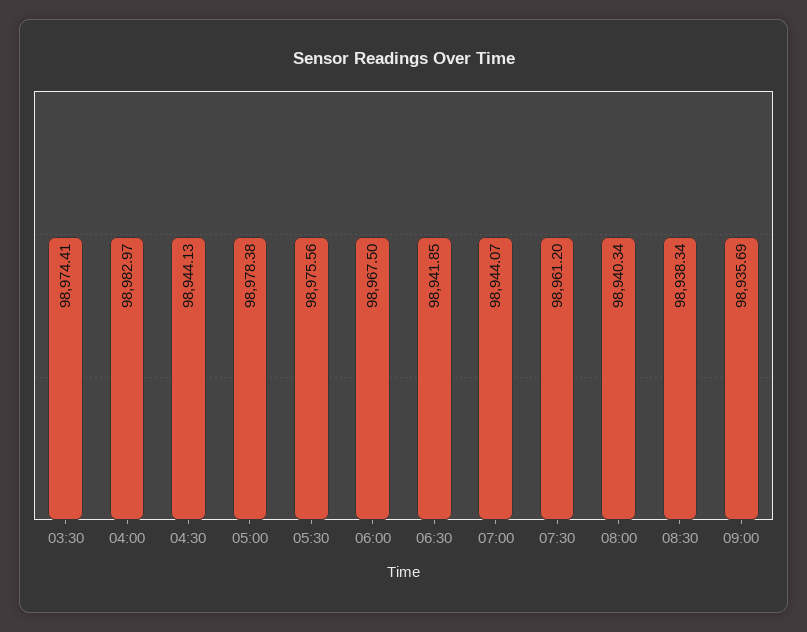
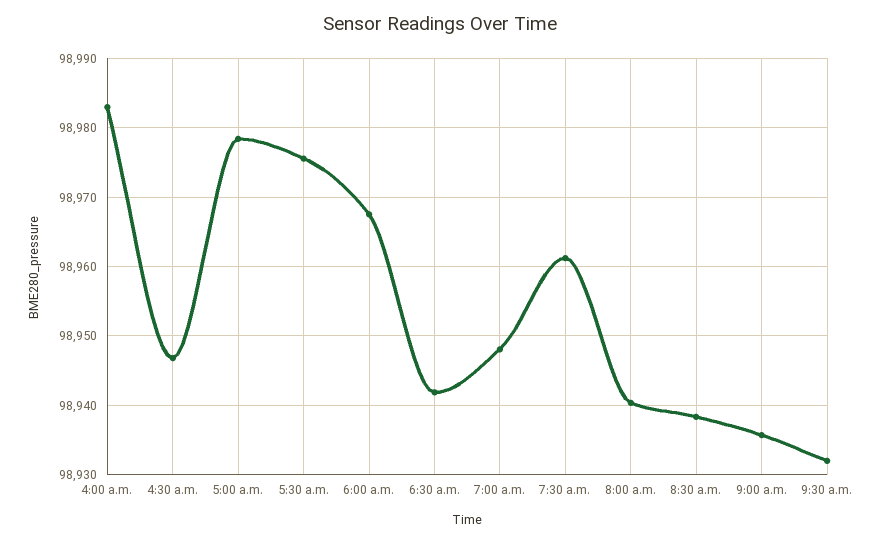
03:30: 98974.41 -> none
04:30: 98944.13 -> 98947
07:00: 98944.07 -> 98948
9:30 a.m.: none -> 98932

